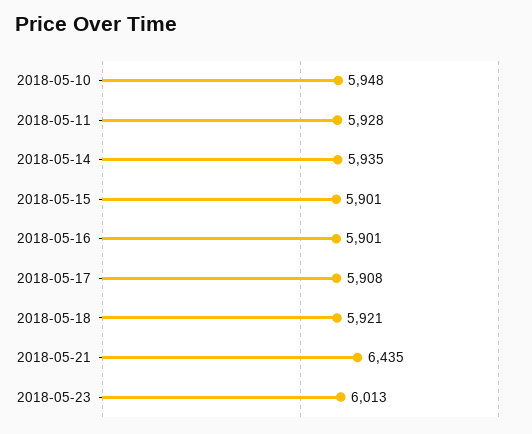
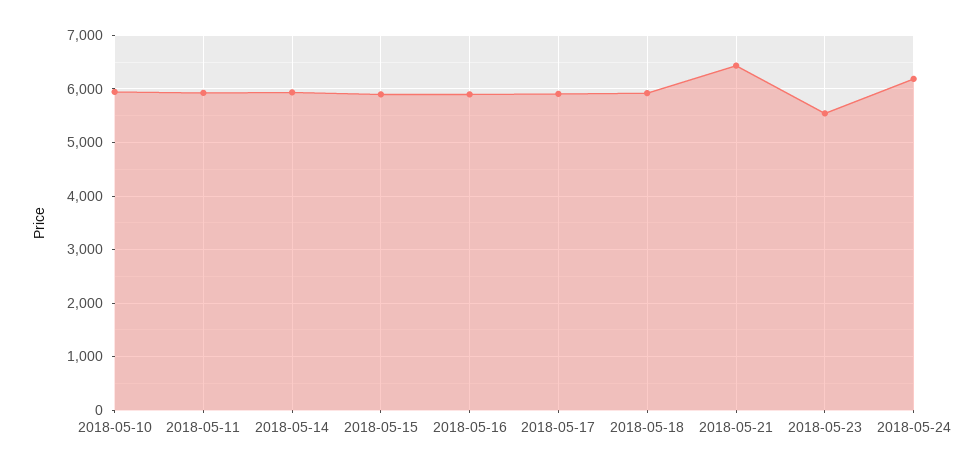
2018-05-23: 6013 -> 5600
2018-05-24: none -> 6200

